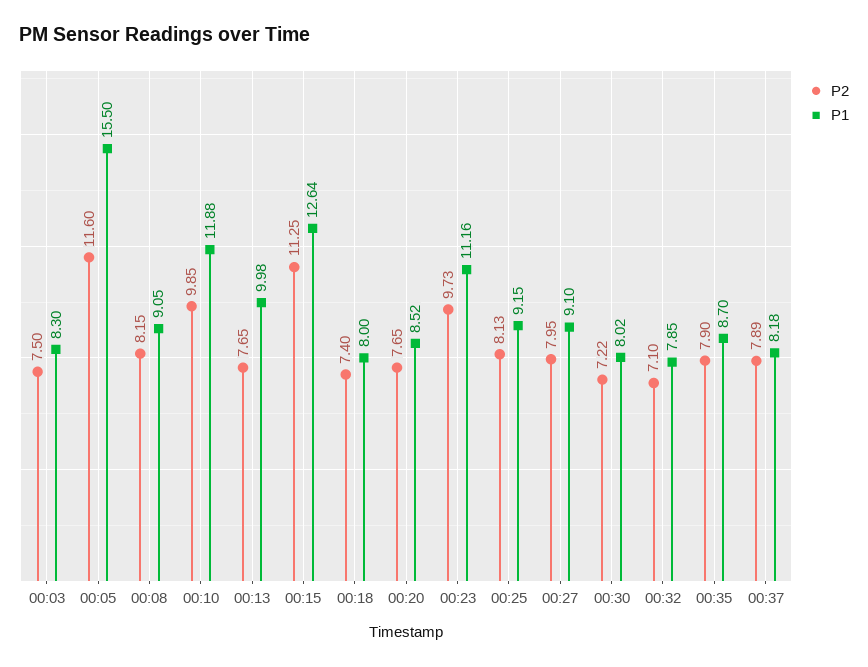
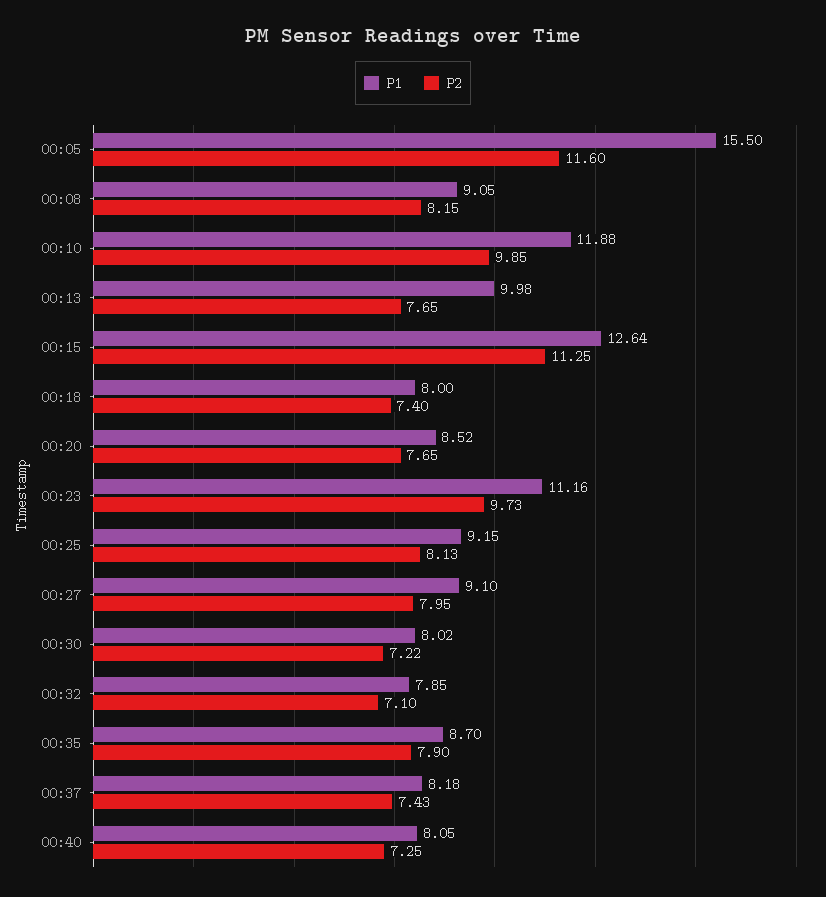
P2, 00:03: 7.5 -> none
P1, 00:03: 8.3 -> none
P2, 00:37: 7.89 -> 7.43
P1, 00:40: none -> 8.05
P2, 00:40: none -> 7.25

